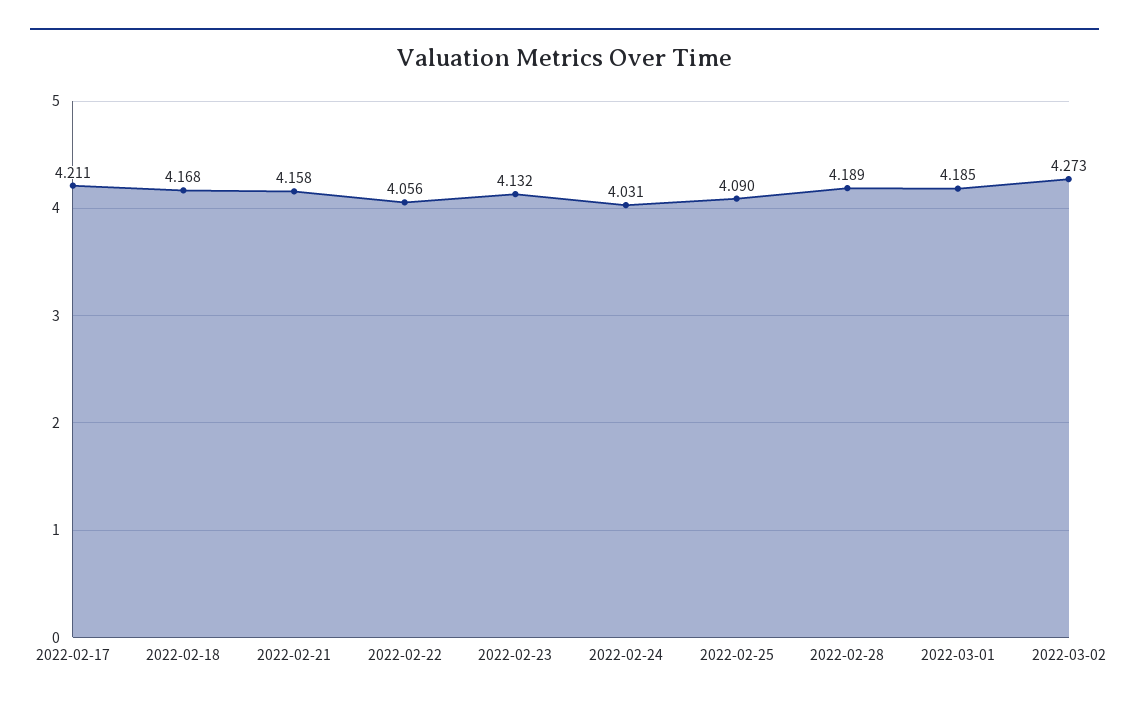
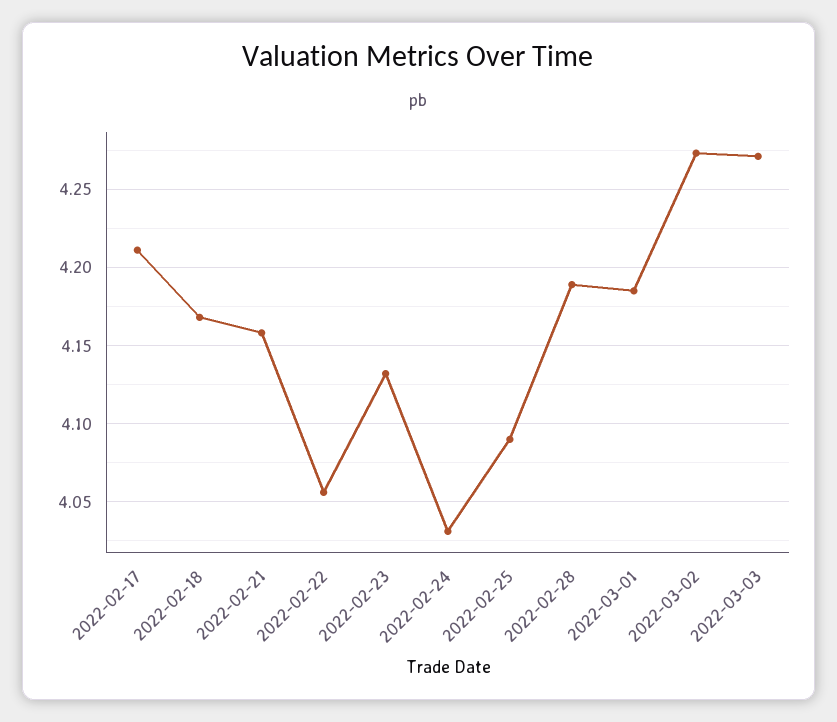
2022-03-03: none -> 4.27

